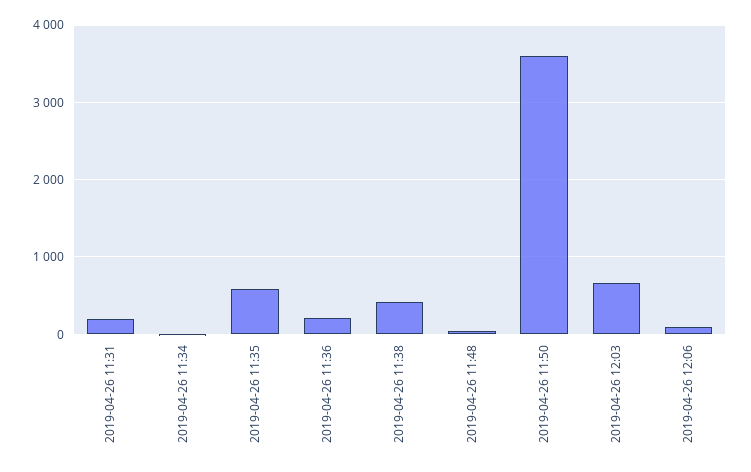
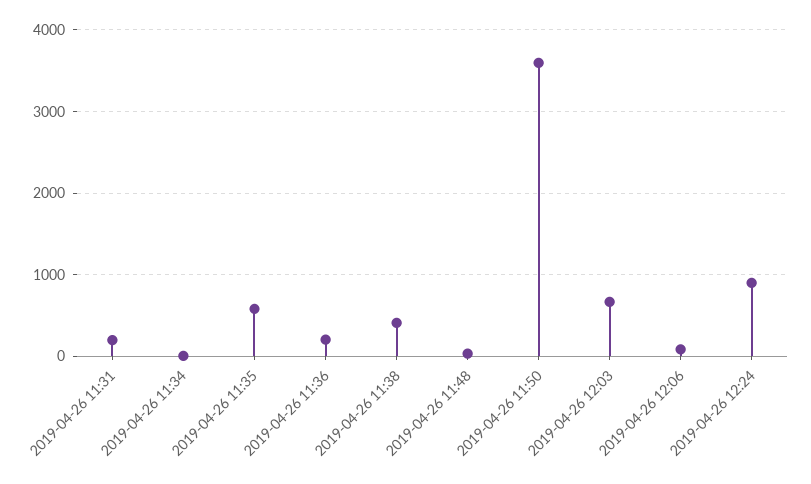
2019-04-26 12:24: none -> 900

